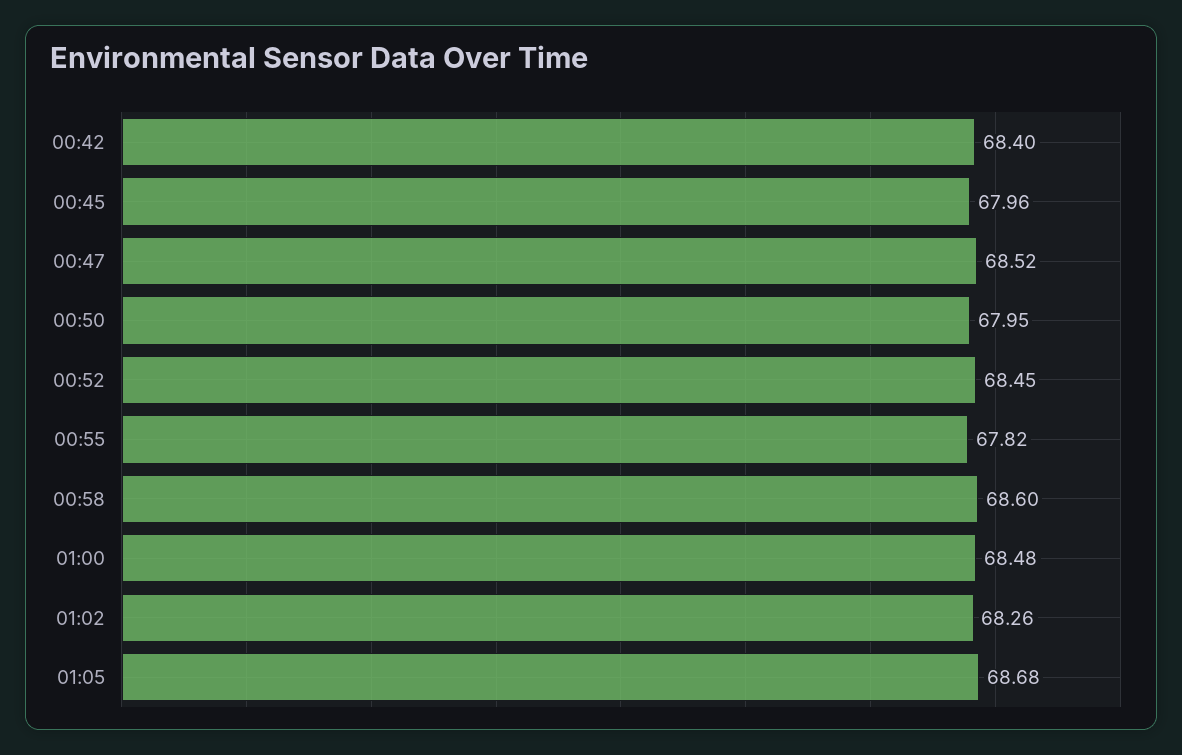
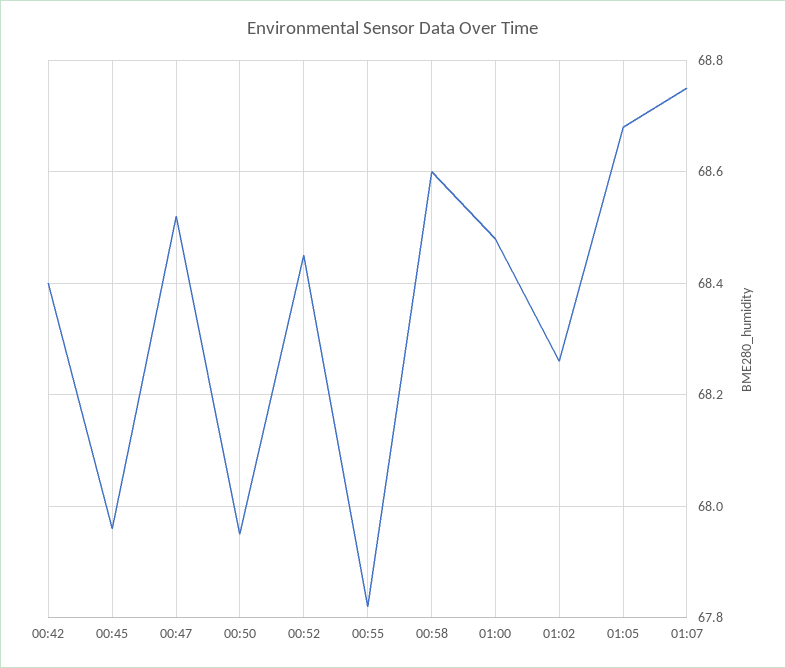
01:07: none -> 68.75

